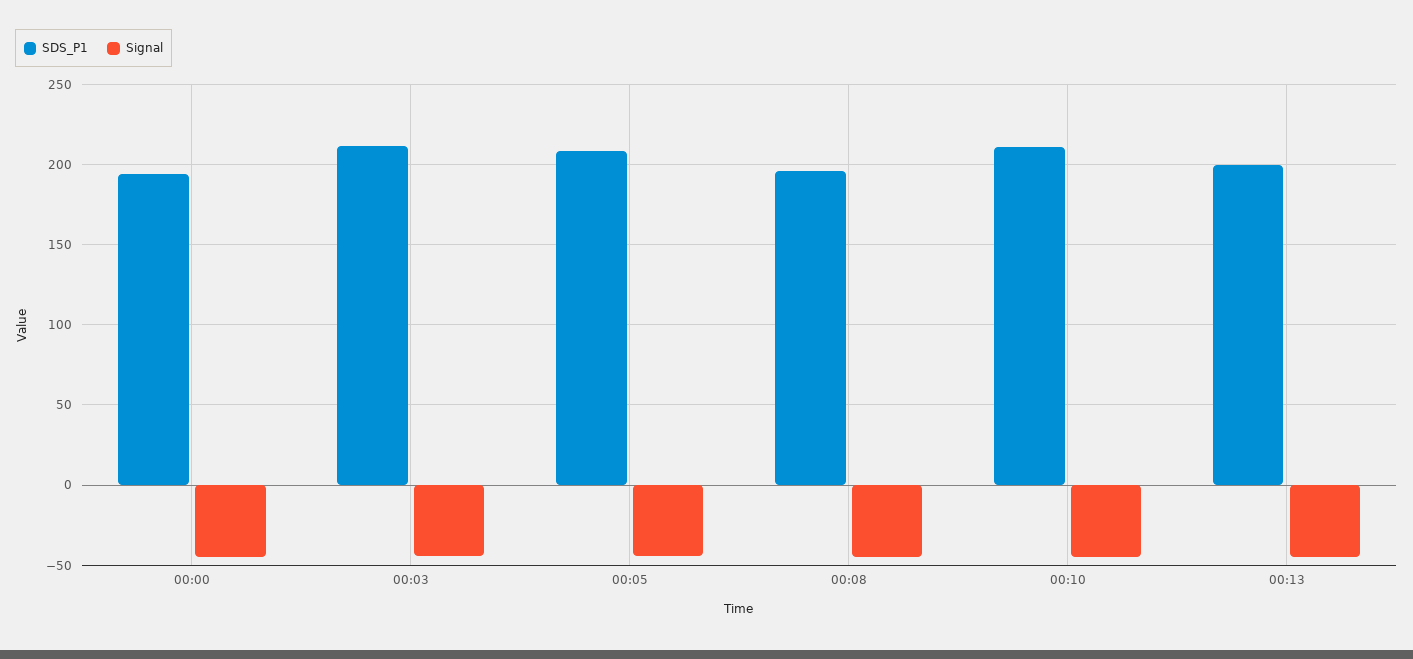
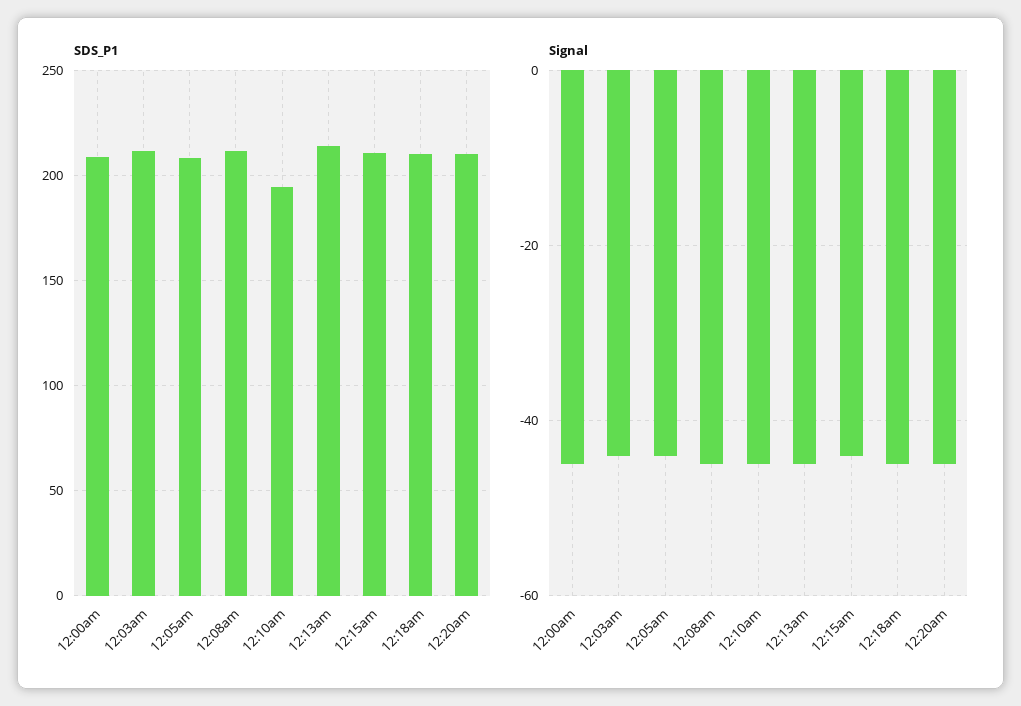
SDS_P1, 00:00: 195 -> 210
SDS_P1, 00:08: 195 -> 210
SDS_P1, 00:10: 210 -> 195
SDS_P1, 00:13: 200 -> 215
SDS_P1, 12:15am: none -> 210
SDS_P1, 12:18am: none -> 210
SDS_P1, 12:20am: none -> 210
Signal, 12:15am: none -> -45
Signal, 12:18am: none -> -45
Signal, 12:20am: none -> -45

